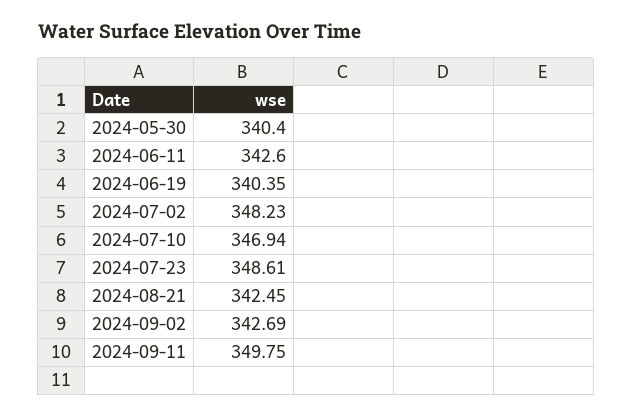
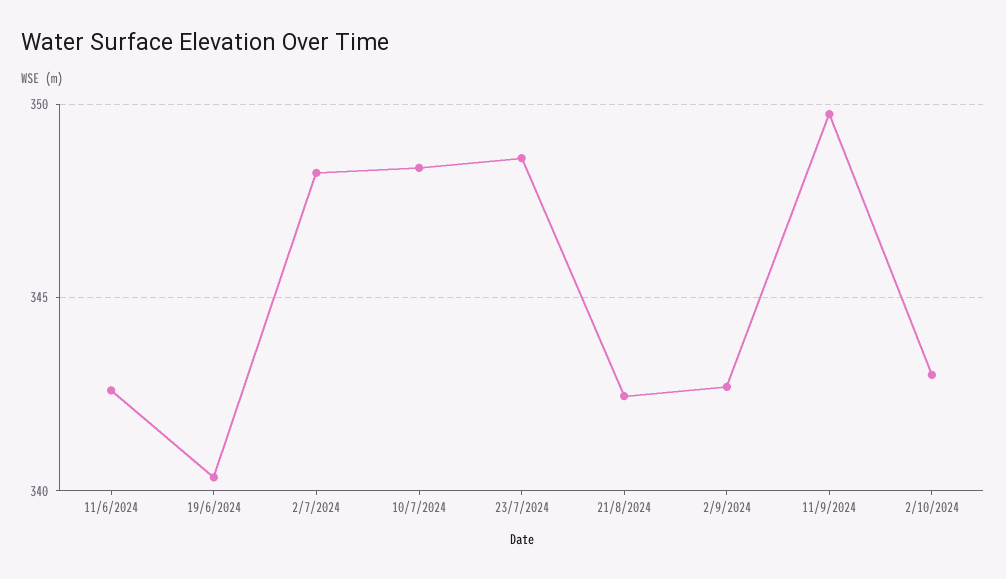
2024-05-30: 340.4 -> none
2024-07-10: 346.94 -> 348.5
2/10/2024: none -> 343

